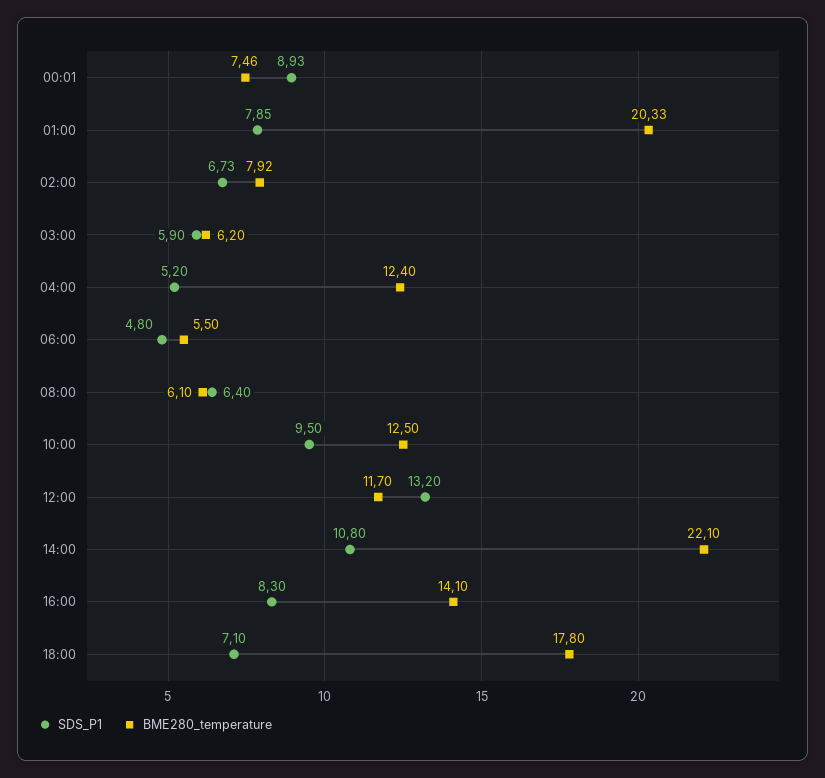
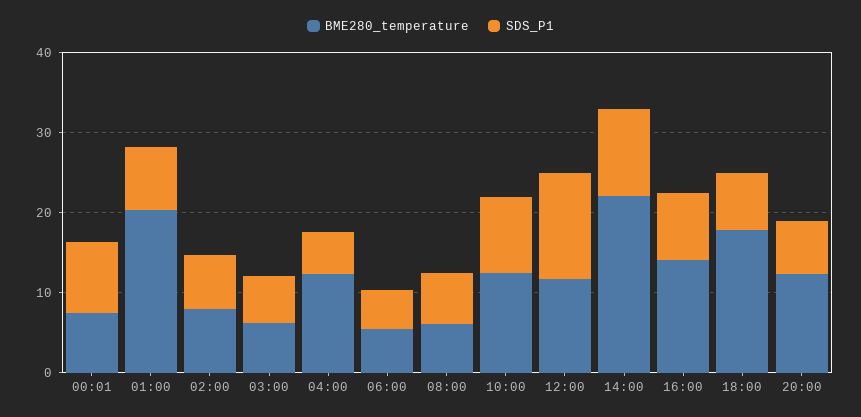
BME280_temperature, 20:00: none -> 12
SDS_P1, 20:00: none -> 6

